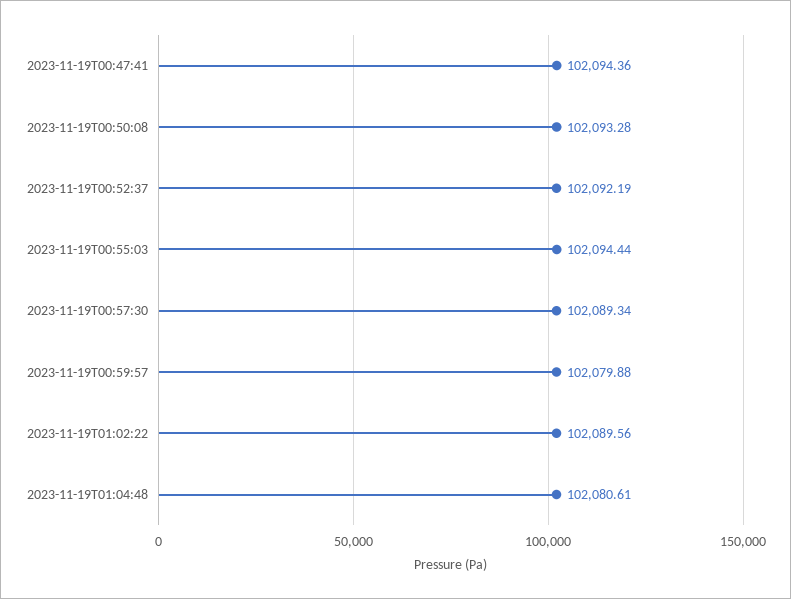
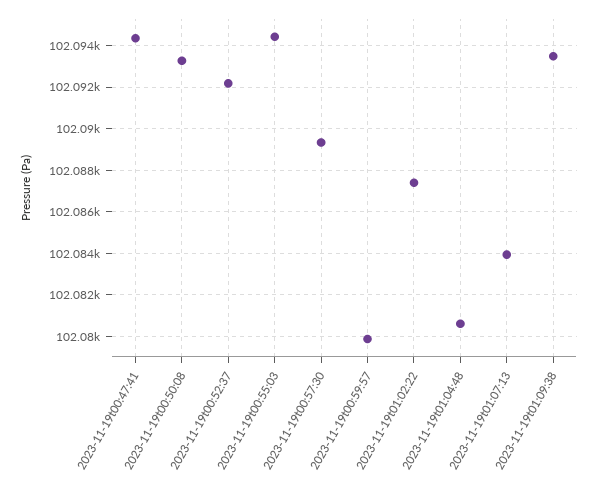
2023-11-19T01:02:22: 102089.56 -> 102087.5
2023-11-19t01:07:13: none -> 102084
2023-11-19t01:09:38: none -> 102093.5

